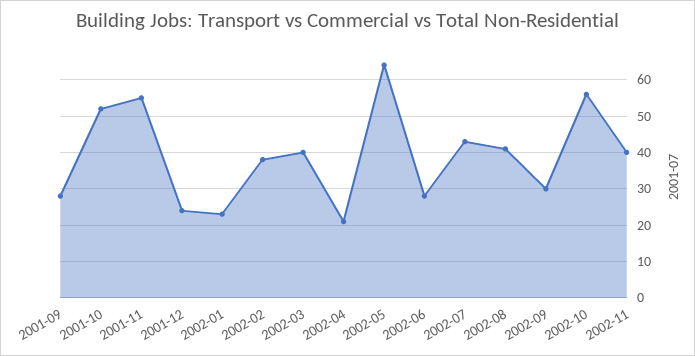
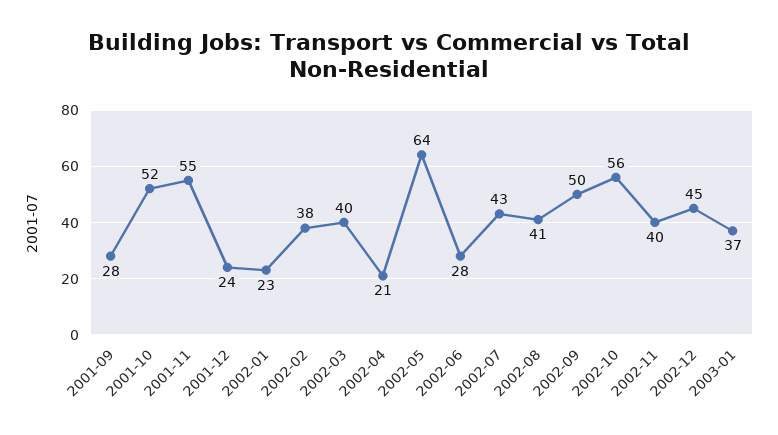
2002-09: 30 -> 50
2002-12: none -> 45
2003-01: none -> 37

